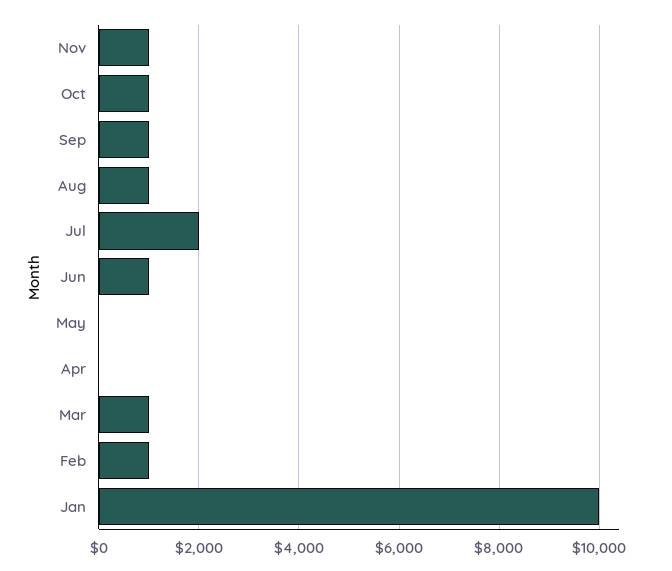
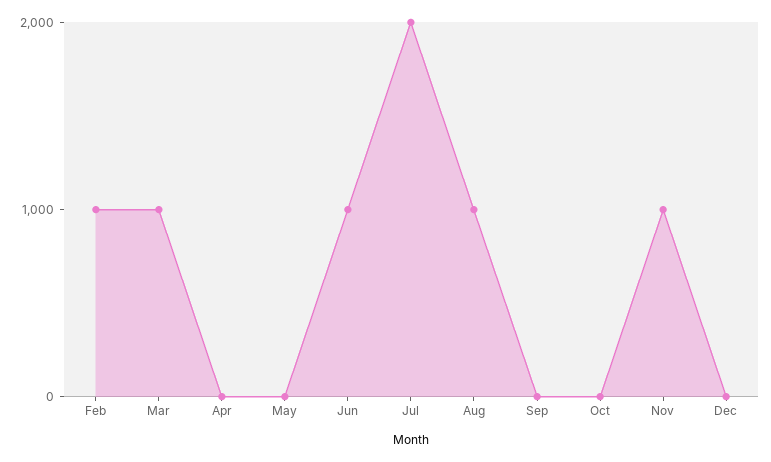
Oct: 1000 -> 0
Sep: 1000 -> 0
Jan: 10000 -> none
Dec: none -> 0

